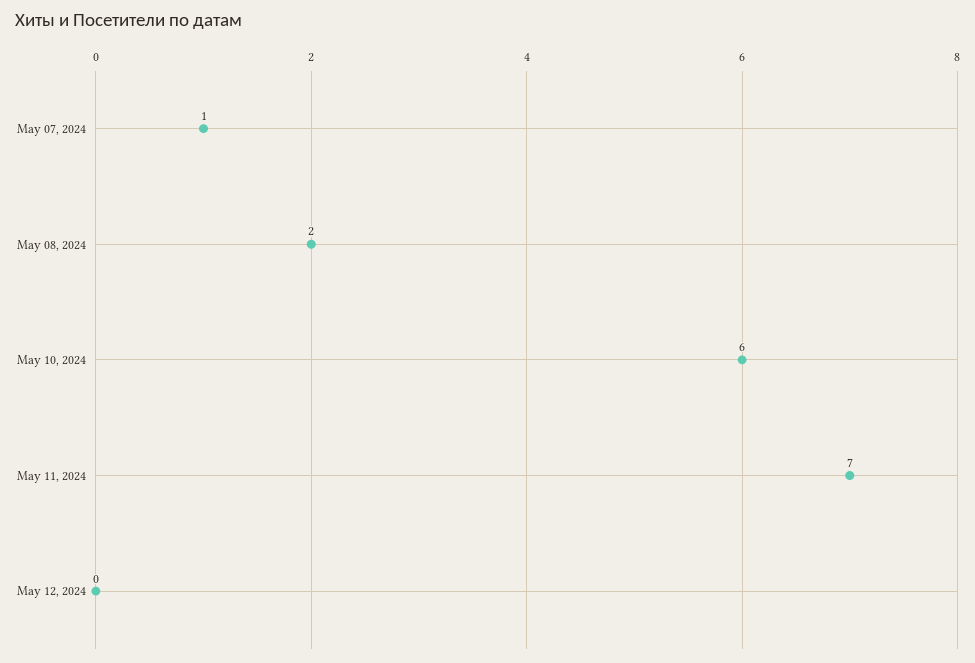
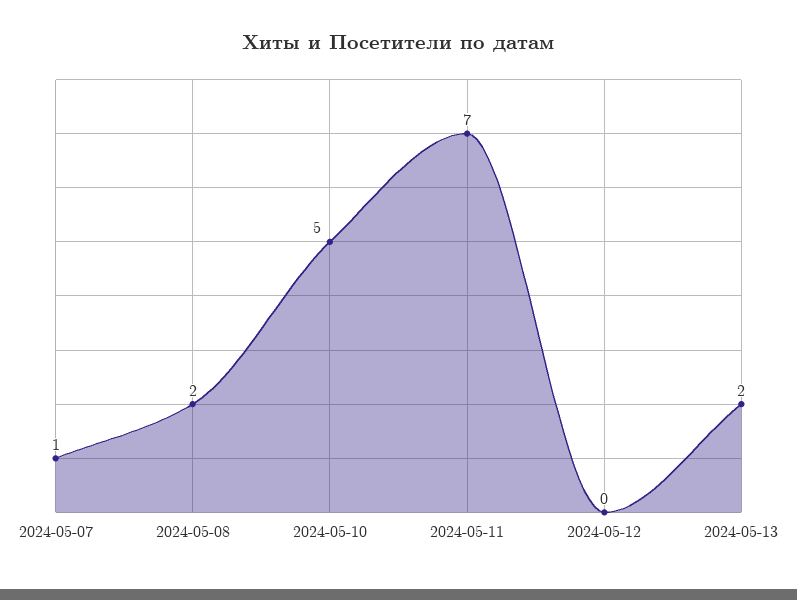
May 10, 2024: 6 -> 5
2024-05-13: none -> 2

